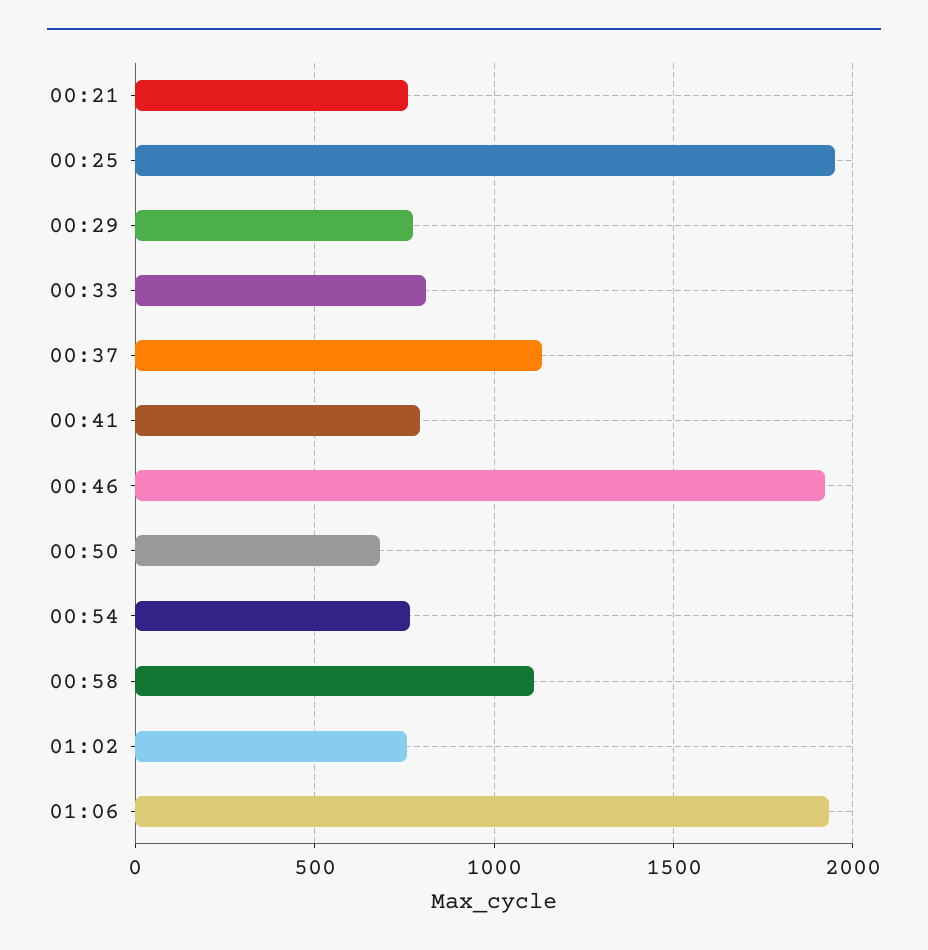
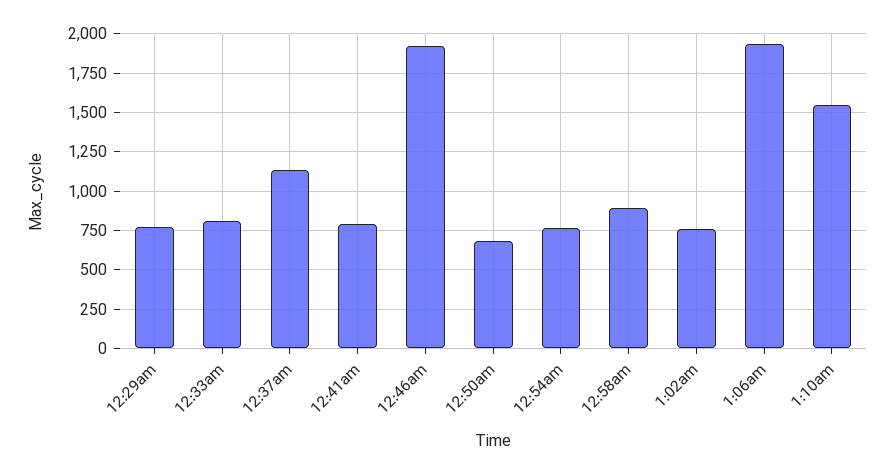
00:21: 750 -> none
00:25: 1950 -> none
00:58: 1100 -> 900
1:10am: none -> 1550

